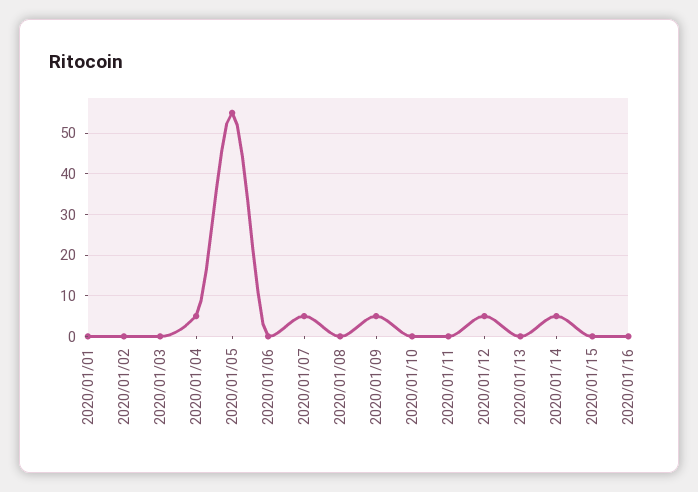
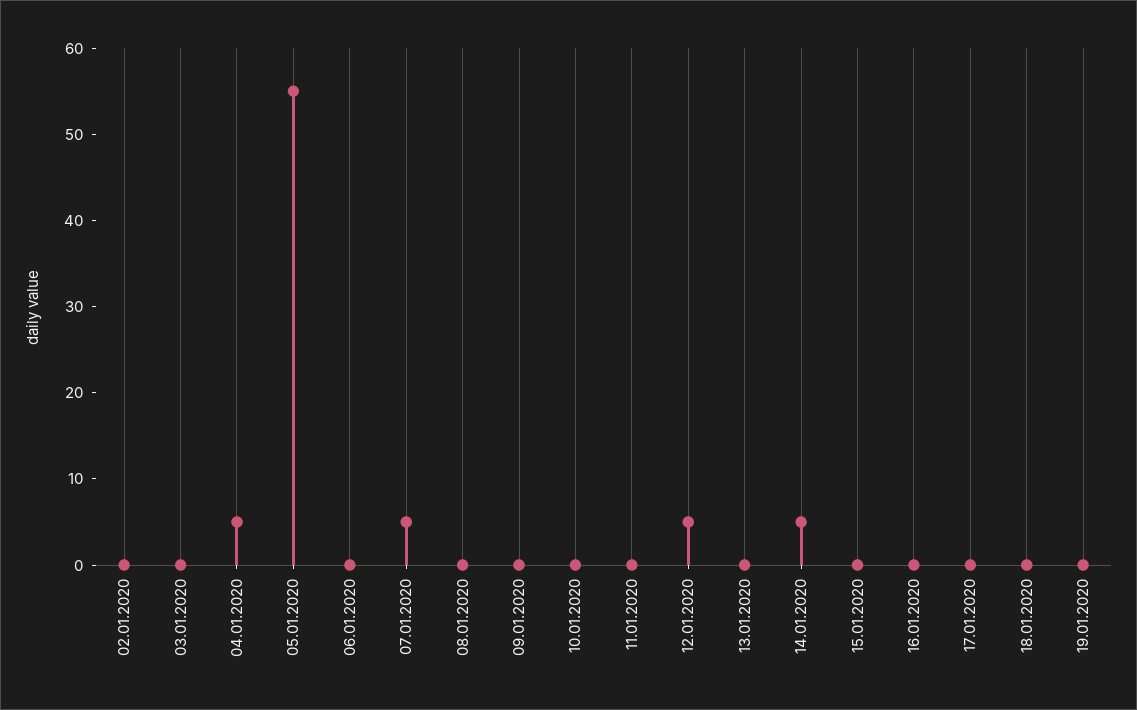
2020/01/01: 0 -> none
2020/01/09: 5 -> 0
17.01.2020: none -> 0
18.01.2020: none -> 0
19.01.2020: none -> 0

